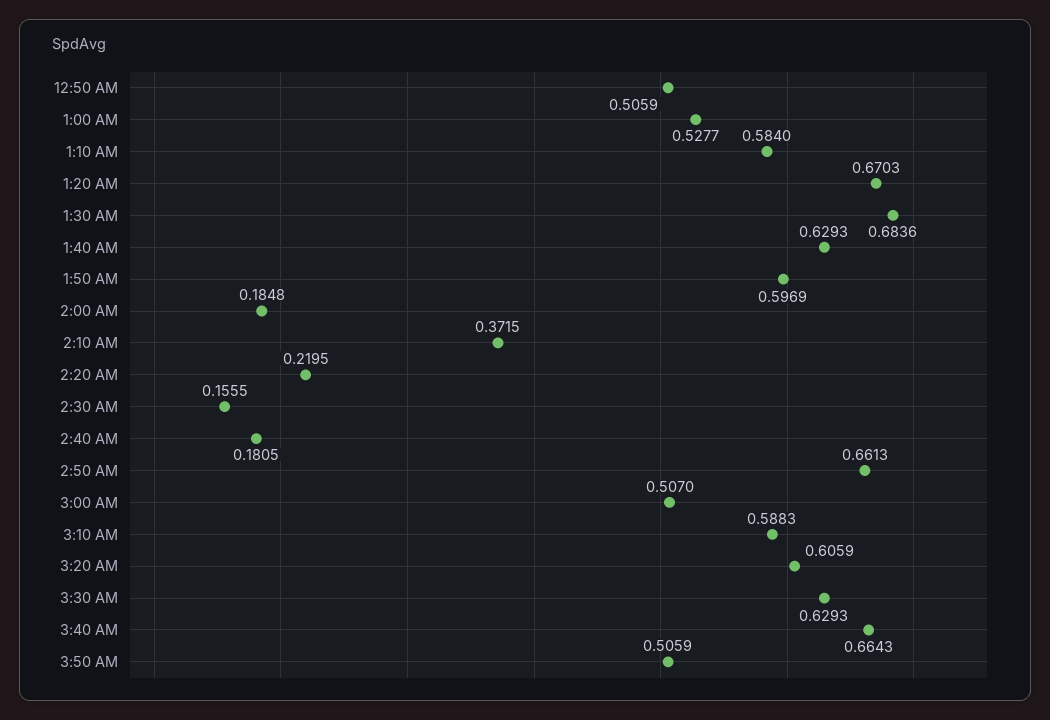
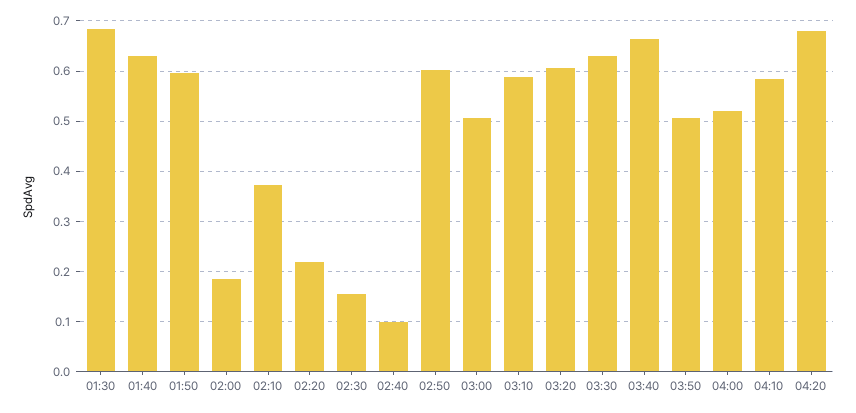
12:50 AM: 0.5059 -> none
1:00 AM: 0.5277 -> none
1:10 AM: 0.584 -> none
1:20 AM: 0.6703 -> none
2:40 AM: 0.1805 -> 0.1
2:50 AM: 0.6613 -> 0.6
04:00: none -> 0.52
04:10: none -> 0.58
04:20: none -> 0.68

